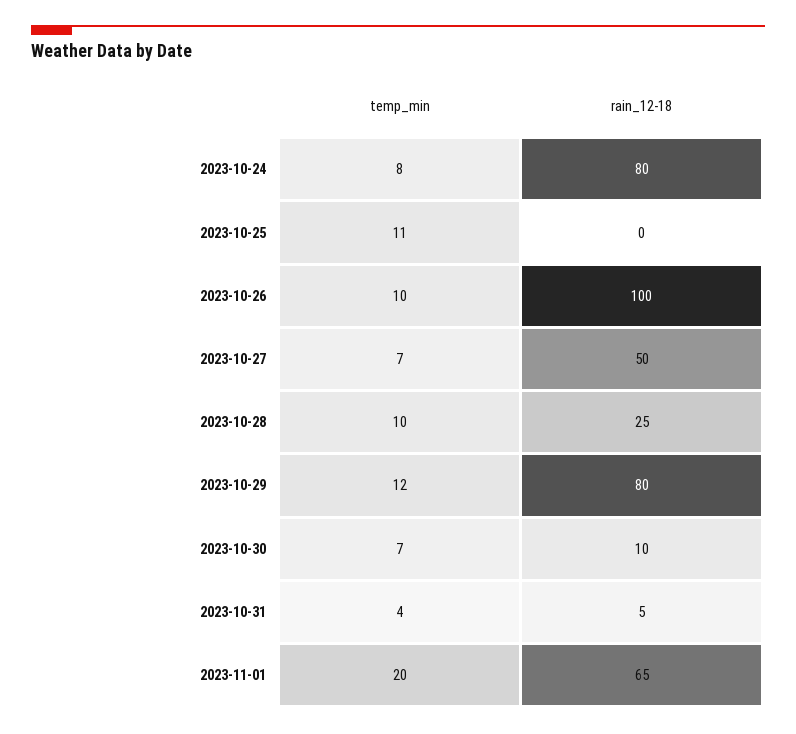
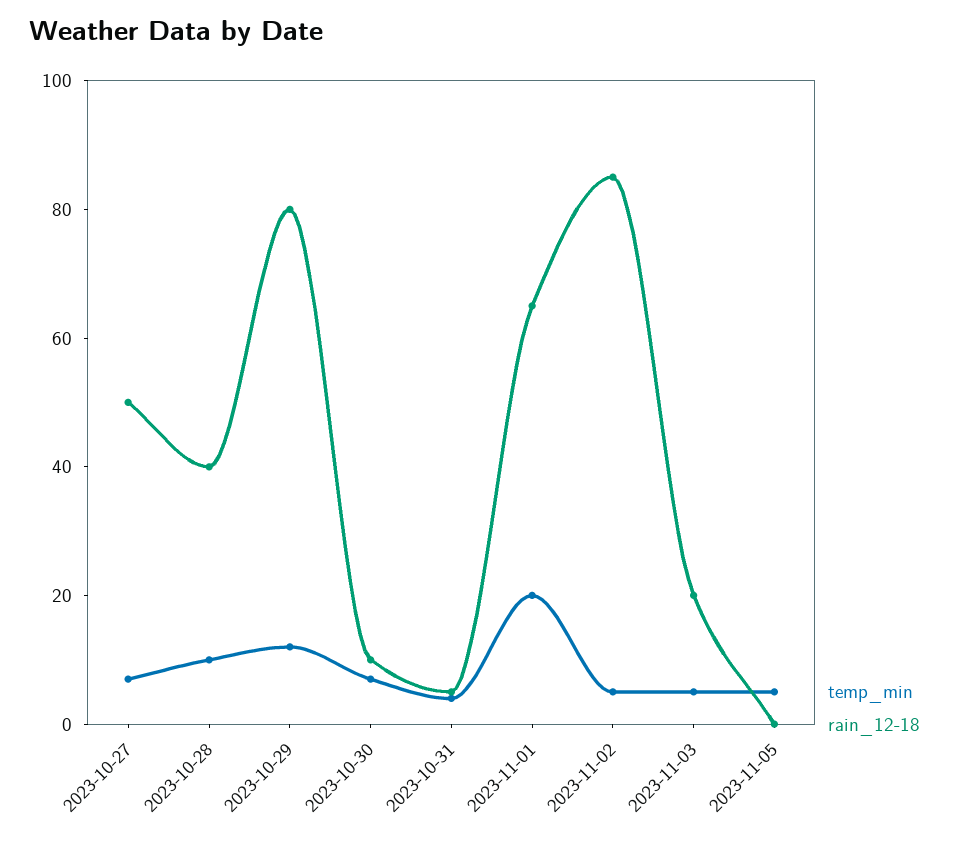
temp_min, 2023-10-24: 8 -> none
rain_12-18, 2023-10-24: 80 -> none
temp_min, 2023-10-25: 11 -> none
rain_12-18, 2023-10-25: 0 -> none
temp_min, 2023-10-26: 10 -> none
rain_12-18, 2023-10-26: 100 -> none
rain_12-18, 2023-10-28: 25 -> 40
temp_min, 2023-11-02: none -> 5
rain_12-18, 2023-11-02: none -> 85
temp_min, 2023-11-03: none -> 5
rain_12-18, 2023-11-03: none -> 20
temp_min, 2023-11-05: none -> 5
rain_12-18, 2023-11-05: none -> 0

